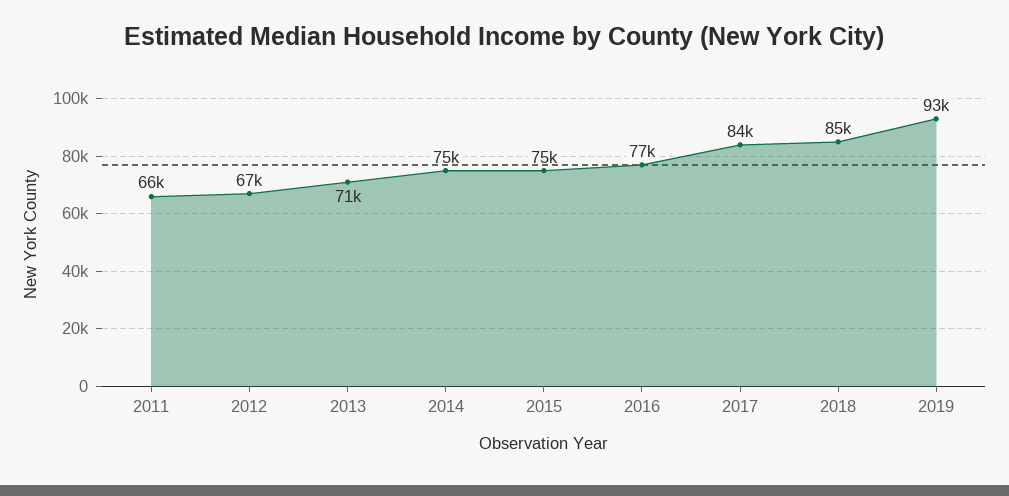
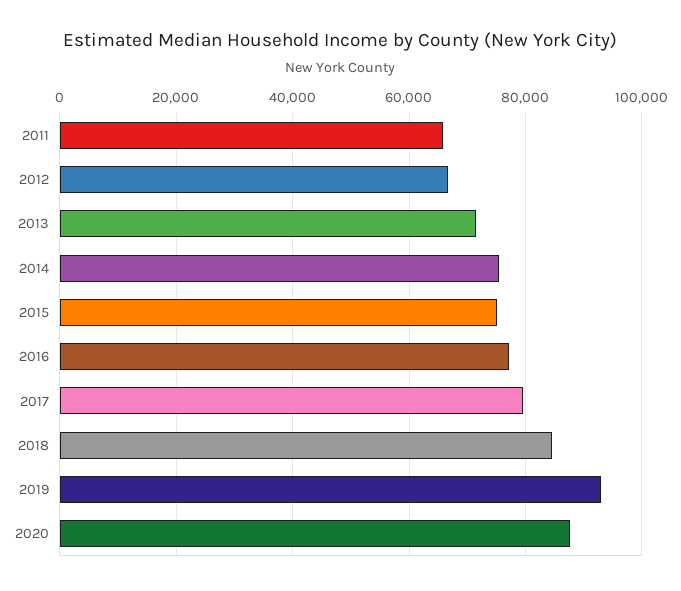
2017: 84000 -> 80000
2020: none -> 88000

